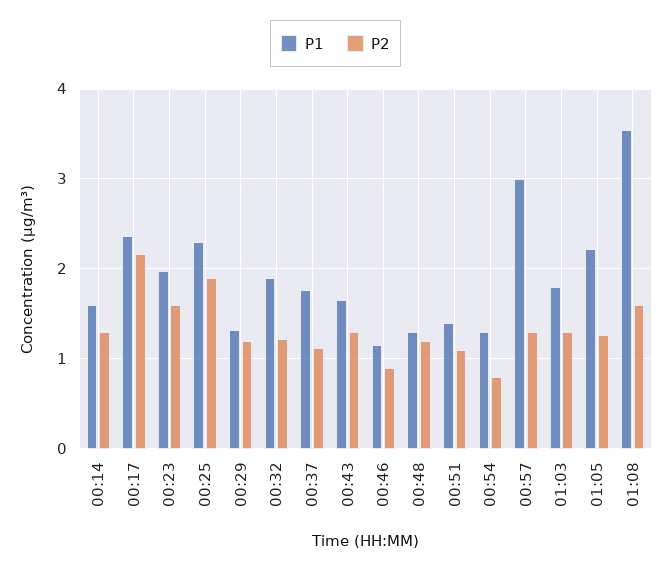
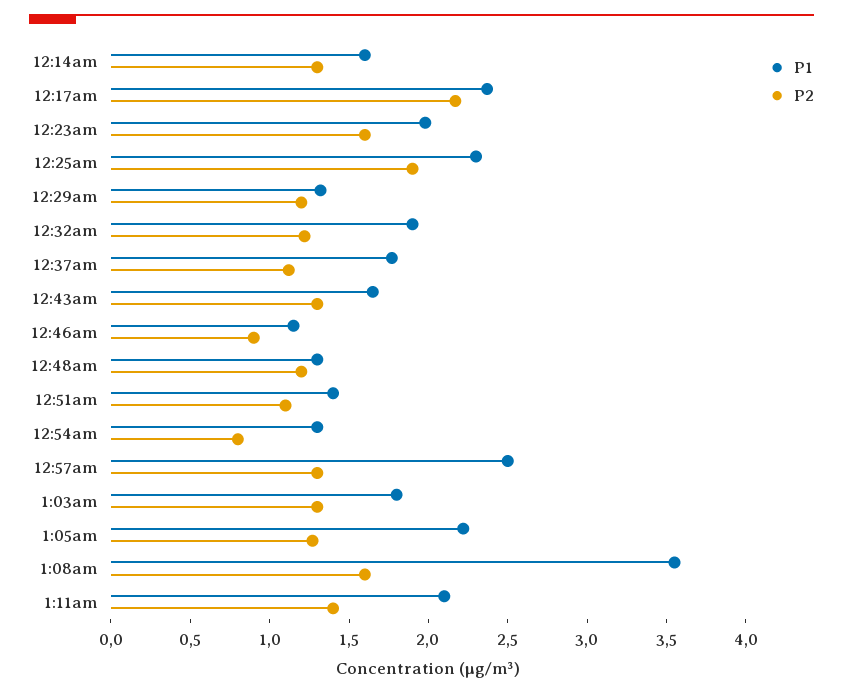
P1, 00:57: 3 -> 2.5
P1, 1:11am: none -> 2.1
P2, 1:11am: none -> 1.4

